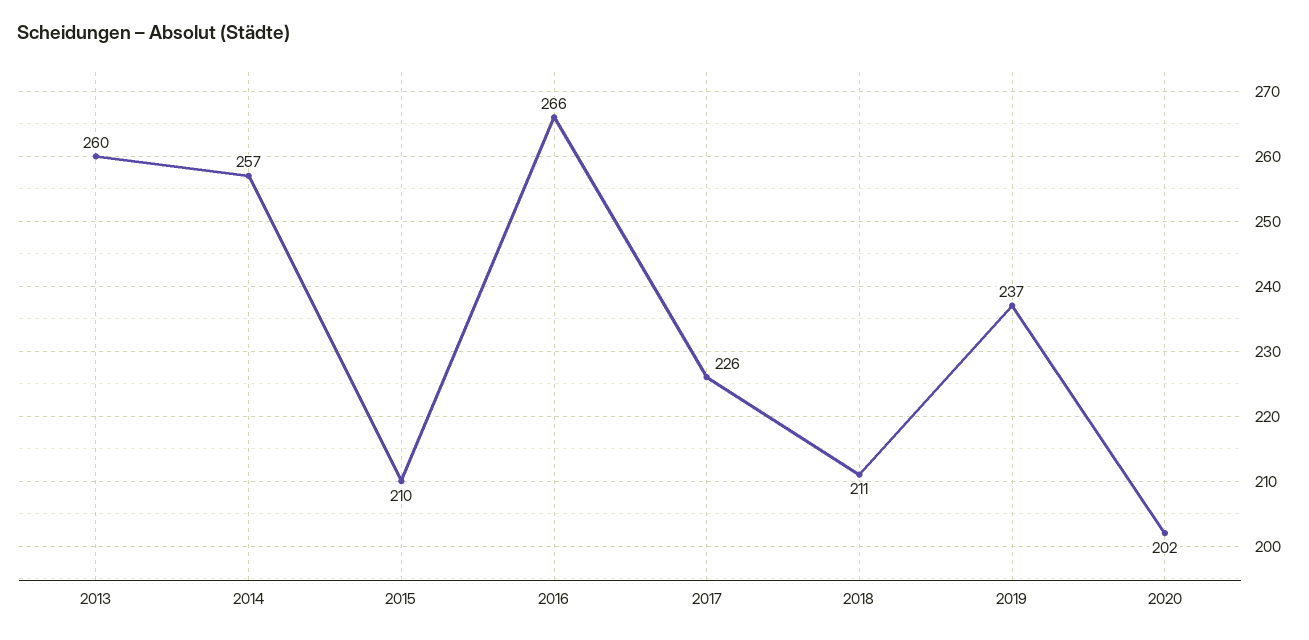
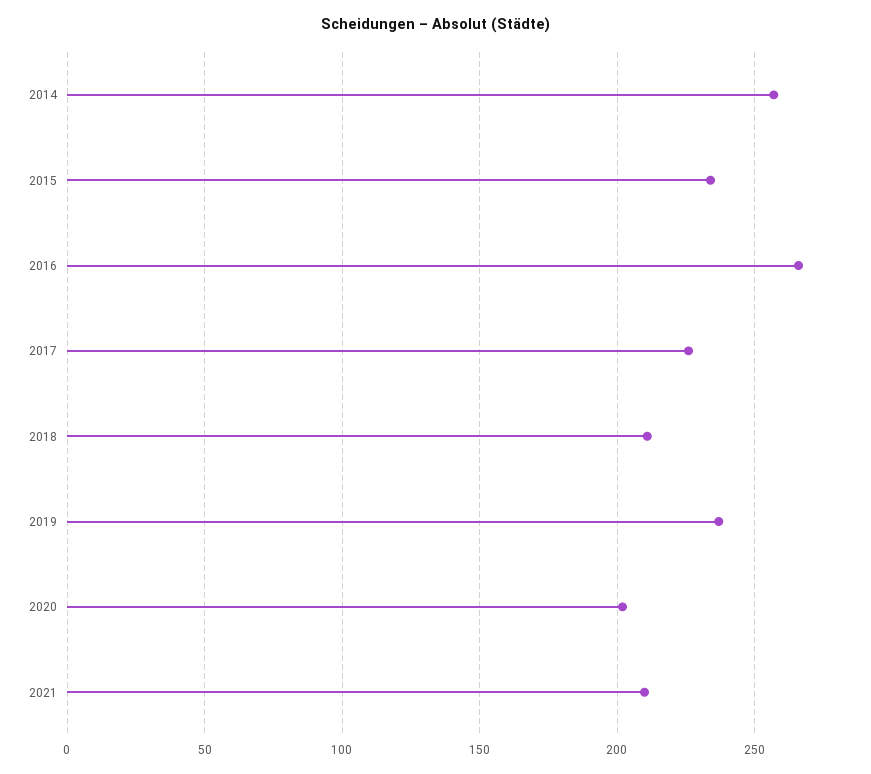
2013: 260 -> none
2015: 210 -> 235
2021: none -> 210

